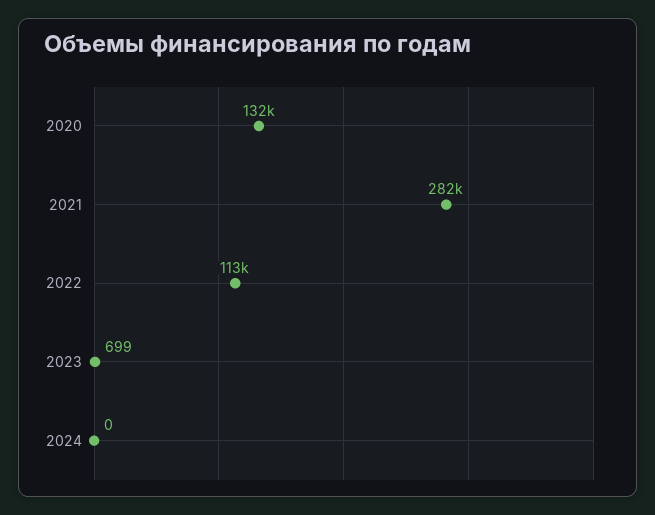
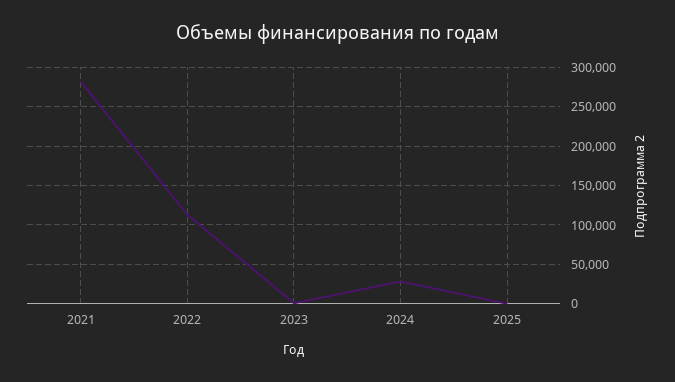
2020: 132000 -> none
2024: 0 -> 30000
2025: none -> 0

